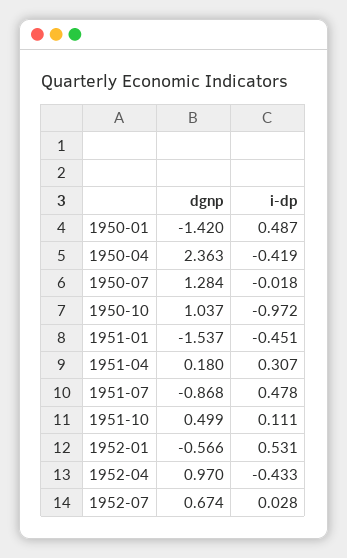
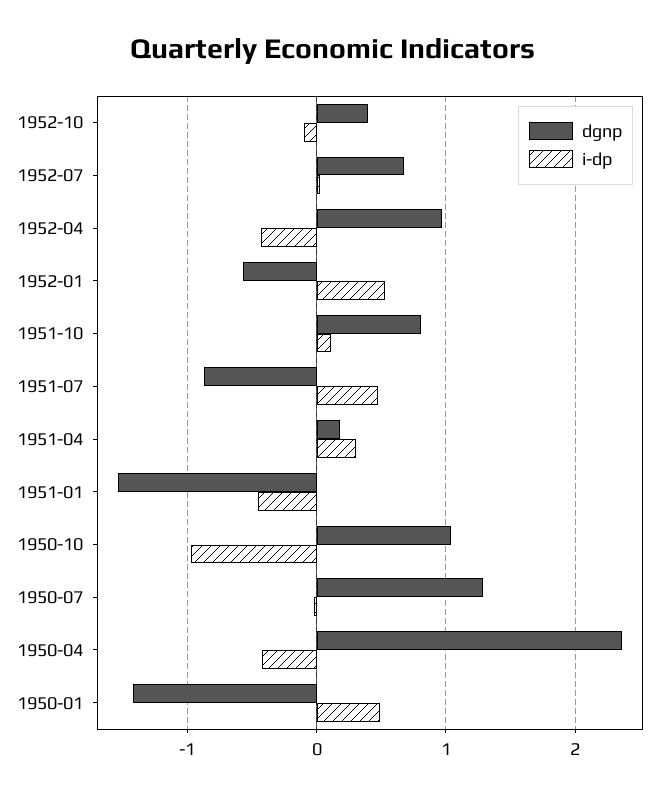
dgnp, 1951-10: 0.499 -> 0.8
dgnp, 1952-10: none -> 0.4
i-dp, 1952-10: none -> -0.1

